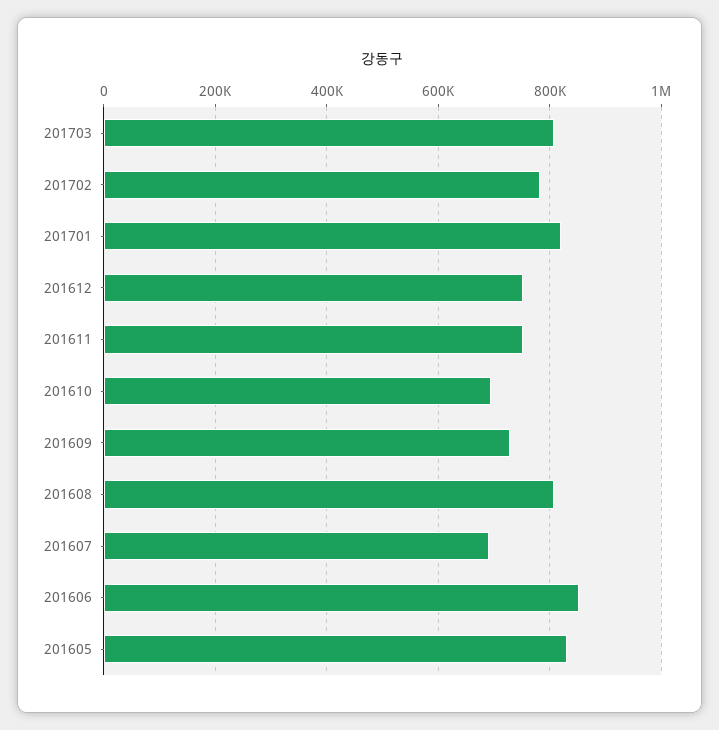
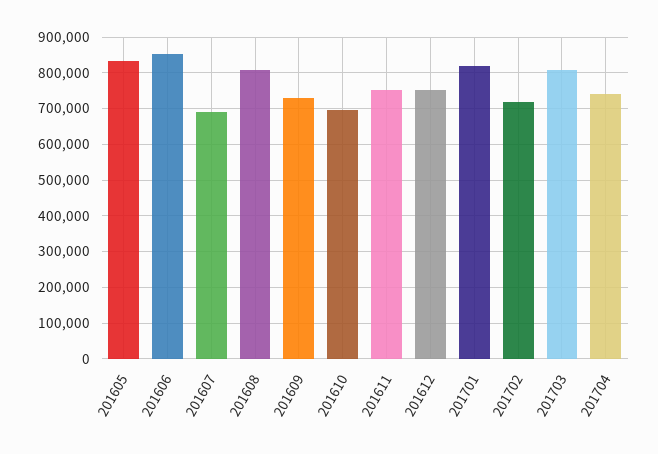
201702: 780000 -> 720000
201704: none -> 740000

